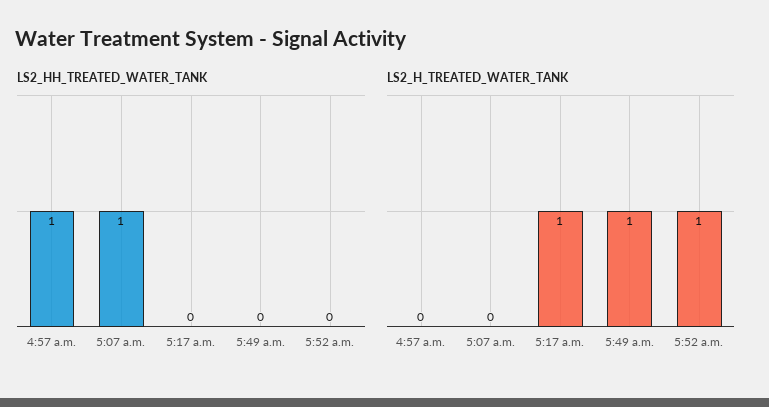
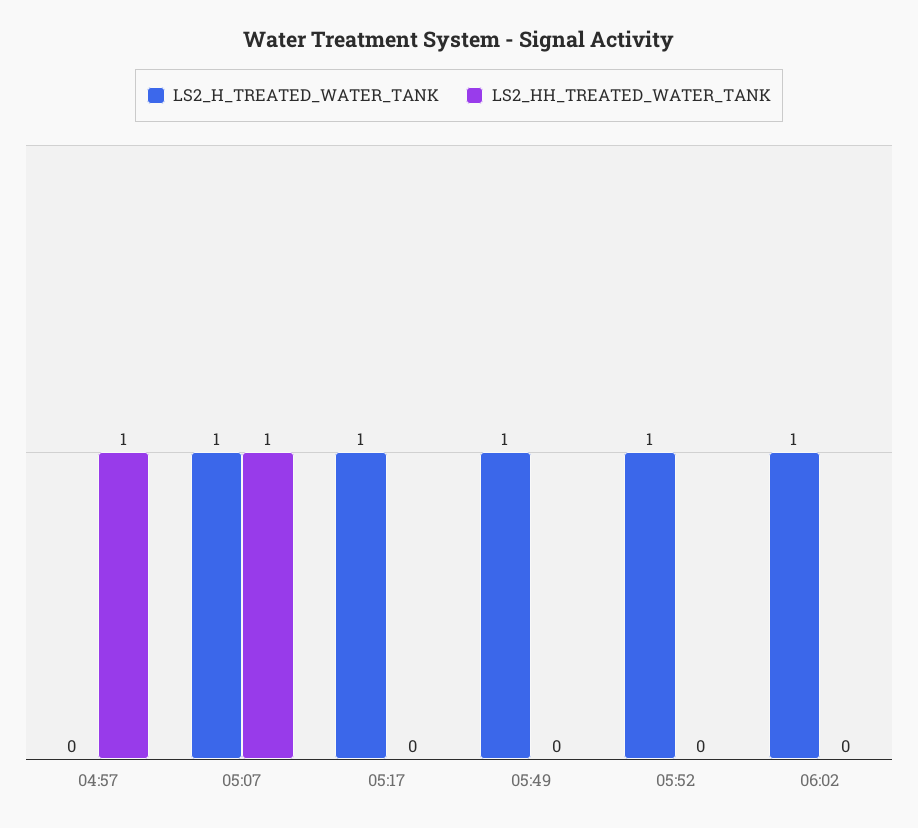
LS2_H_TREATED_WATER_TANK, 5:07 a.m.: 0 -> 1
LS2_H_TREATED_WATER_TANK, 06:02: none -> 1
LS2_HH_TREATED_WATER_TANK, 06:02: none -> 0

